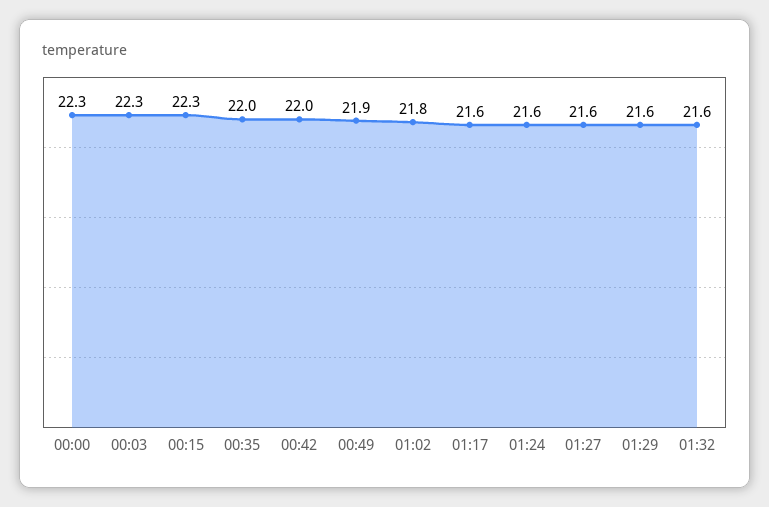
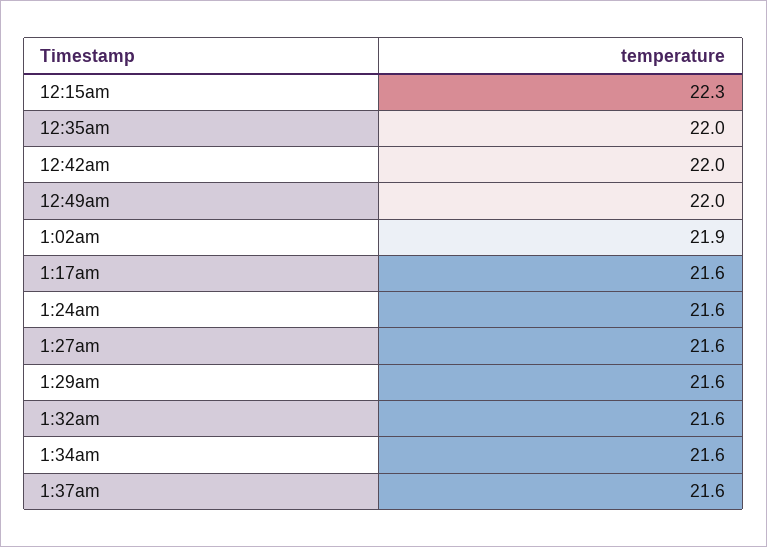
00:00: 22.3 -> none
00:03: 22.3 -> none
00:49: 21.9 -> 22
01:02: 21.8 -> 21.9
1:34am: none -> 21.6
1:37am: none -> 21.6

